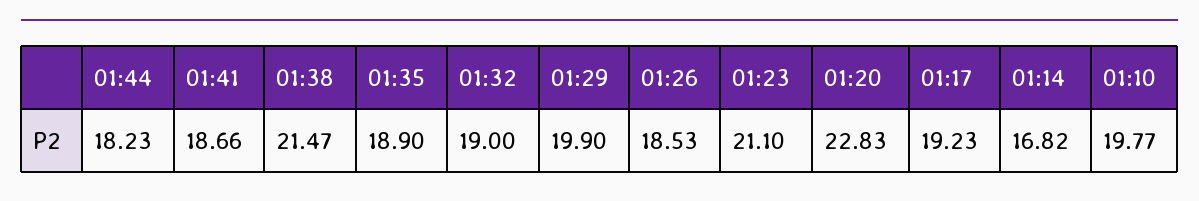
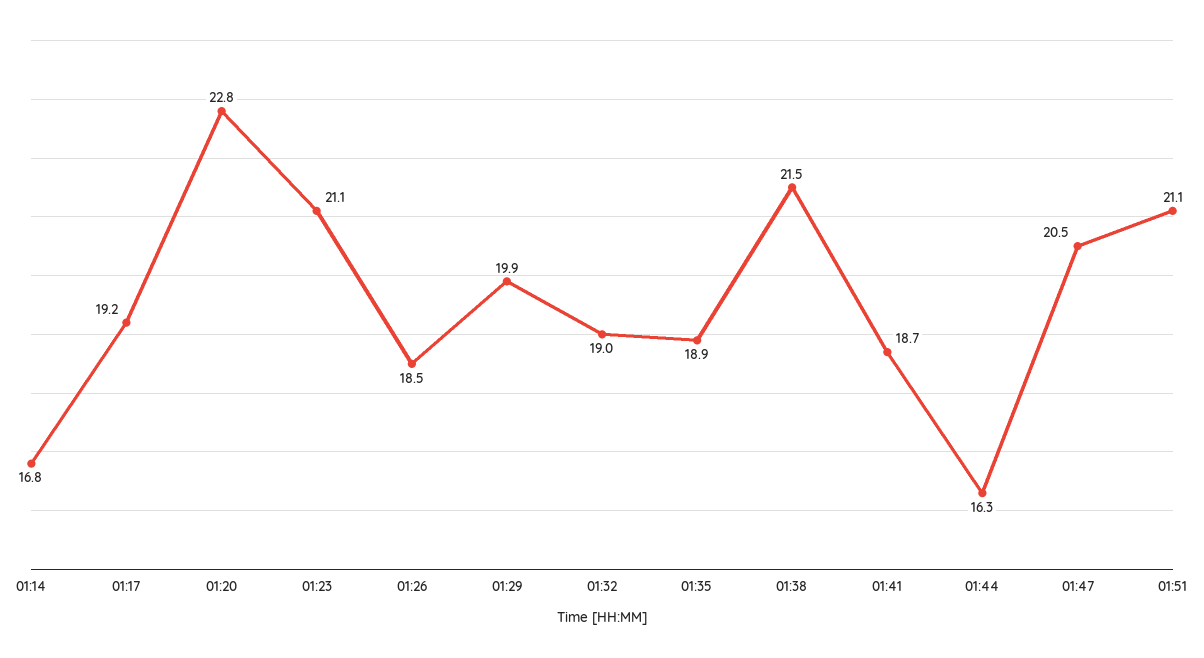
01:44: 18.23 -> 16.3
01:10: 19.77 -> none
01:47: none -> 20.5
01:51: none -> 21.1

